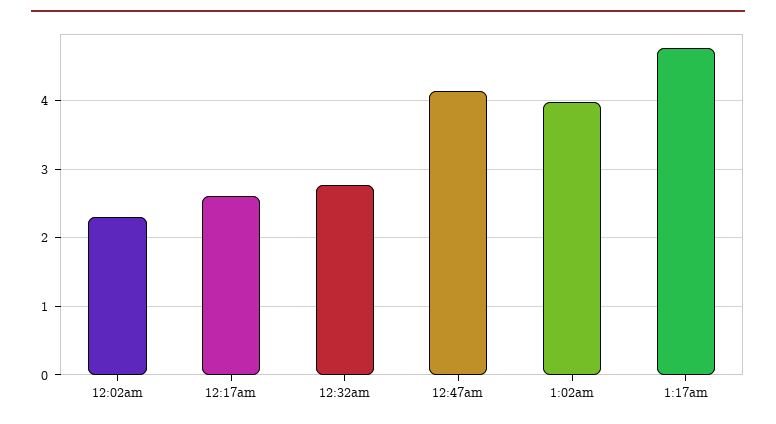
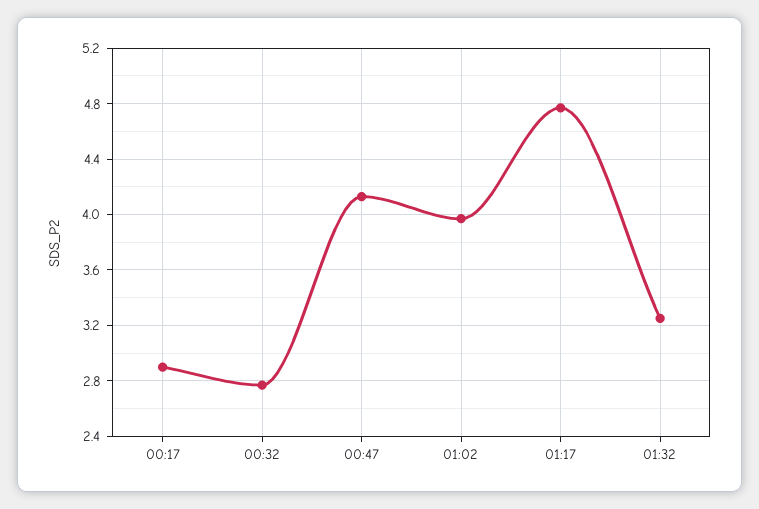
12:02am: 2.3 -> none
12:17am: 2.6 -> 2.9
01:32: none -> 3.25

